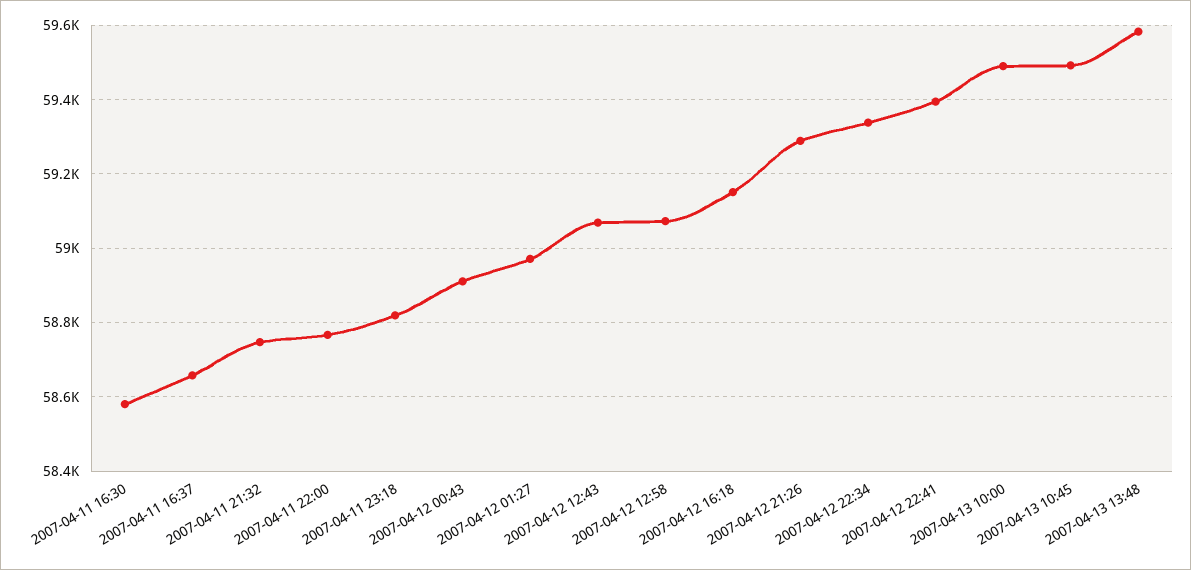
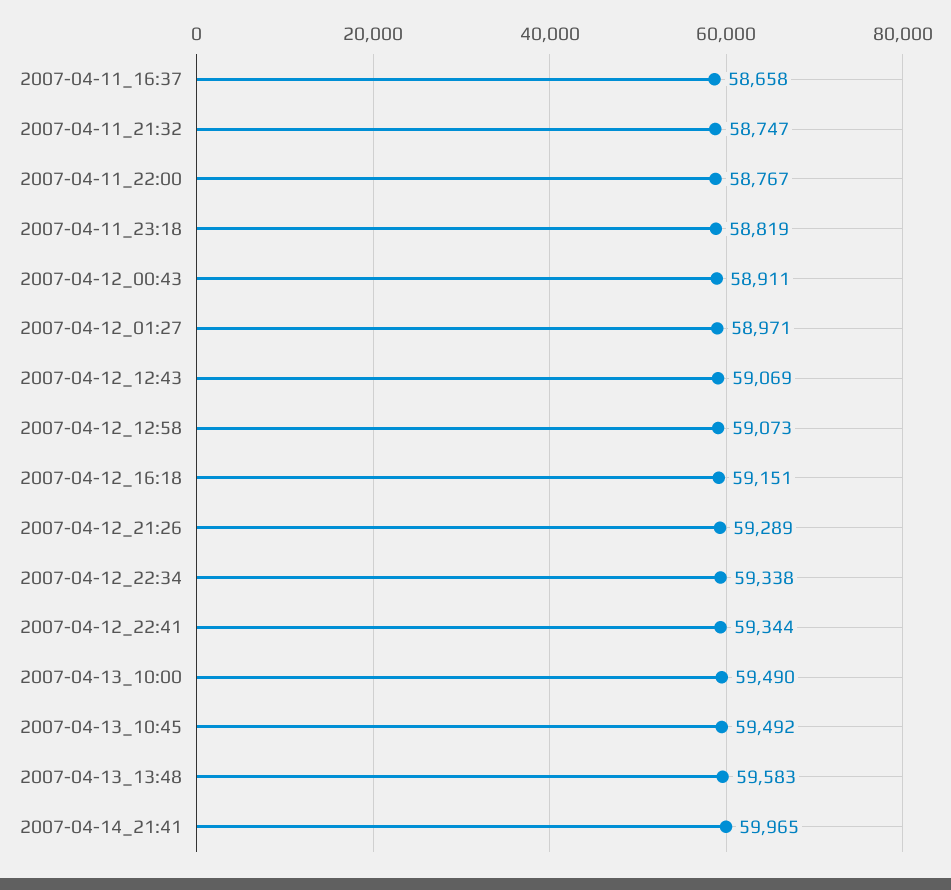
2007-04-11 16:30: 58580 -> none
2007-04-12 22:41: 59400 -> 59344
2007-04-14_21:41: none -> 59965

